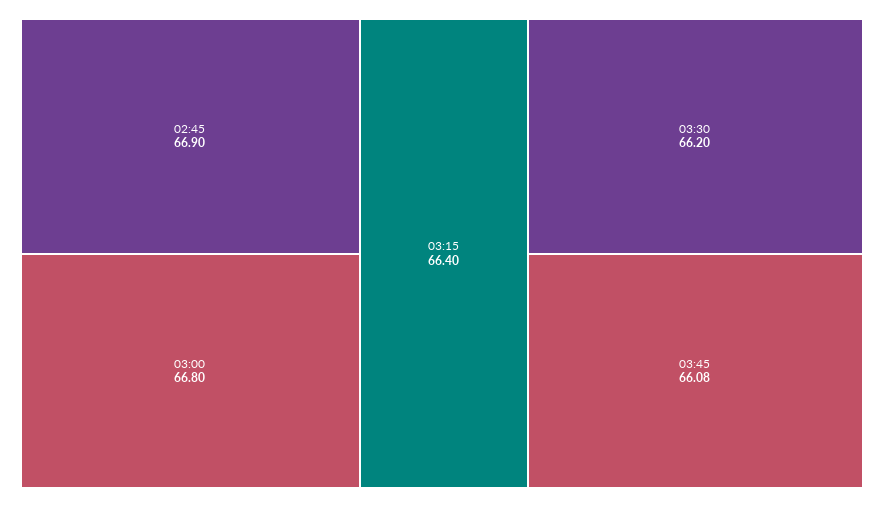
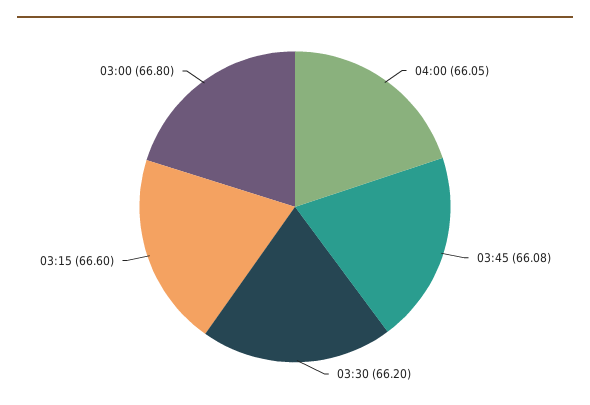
02:45: 66.9 -> none
03:15: 66.4 -> 66.6
04:00: none -> 66.05

